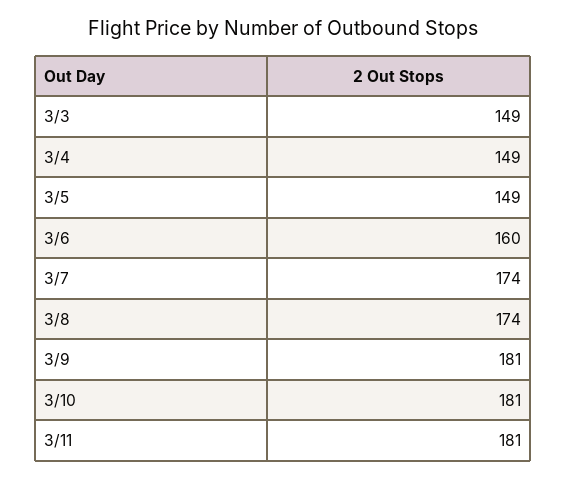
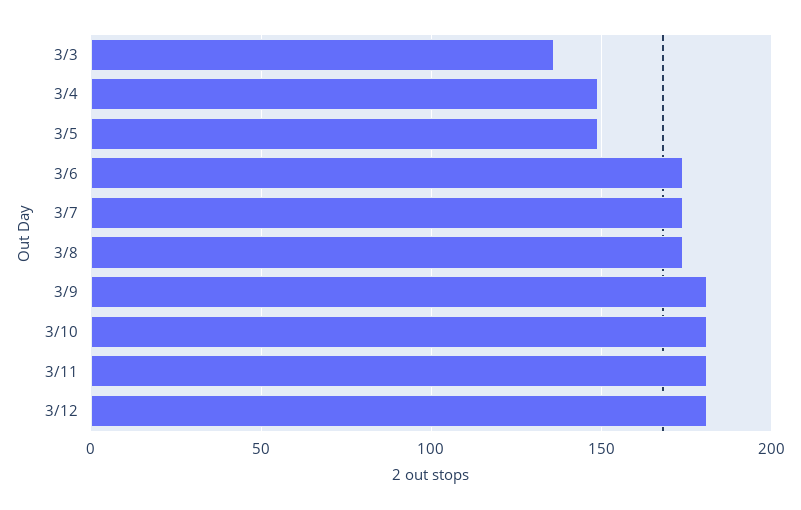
3/3: 149 -> 135
3/6: 160 -> 175
3/12: none -> 180

